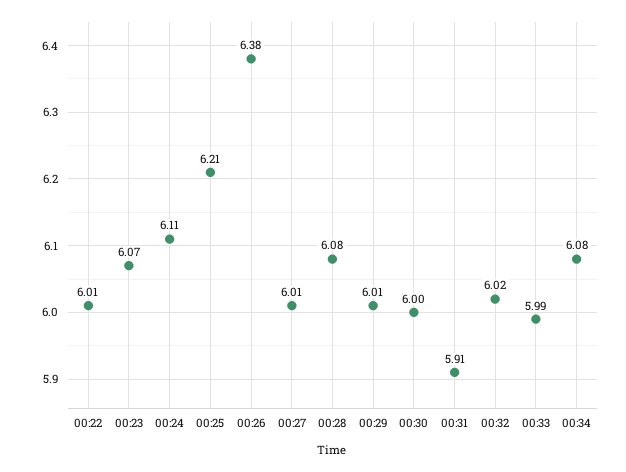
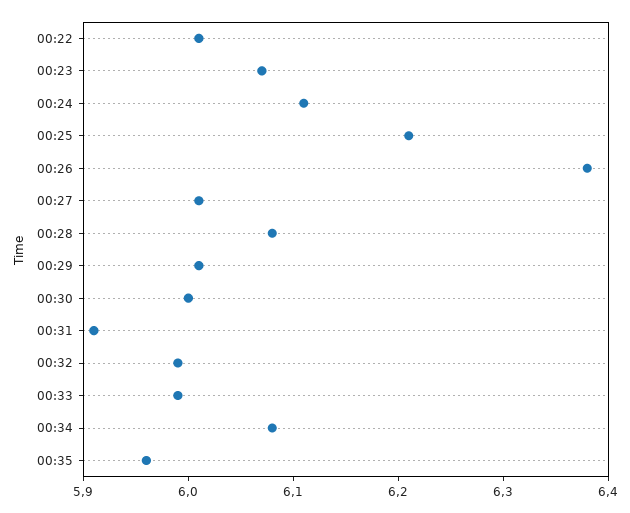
00:32: 6.02 -> 5.99
00:35: none -> 5.96

